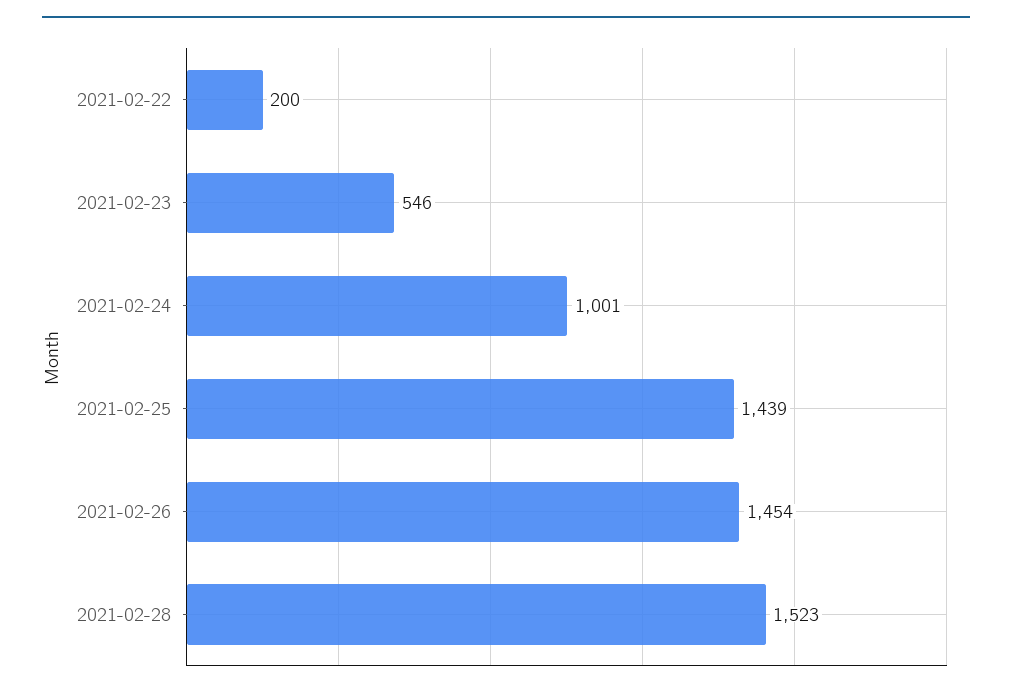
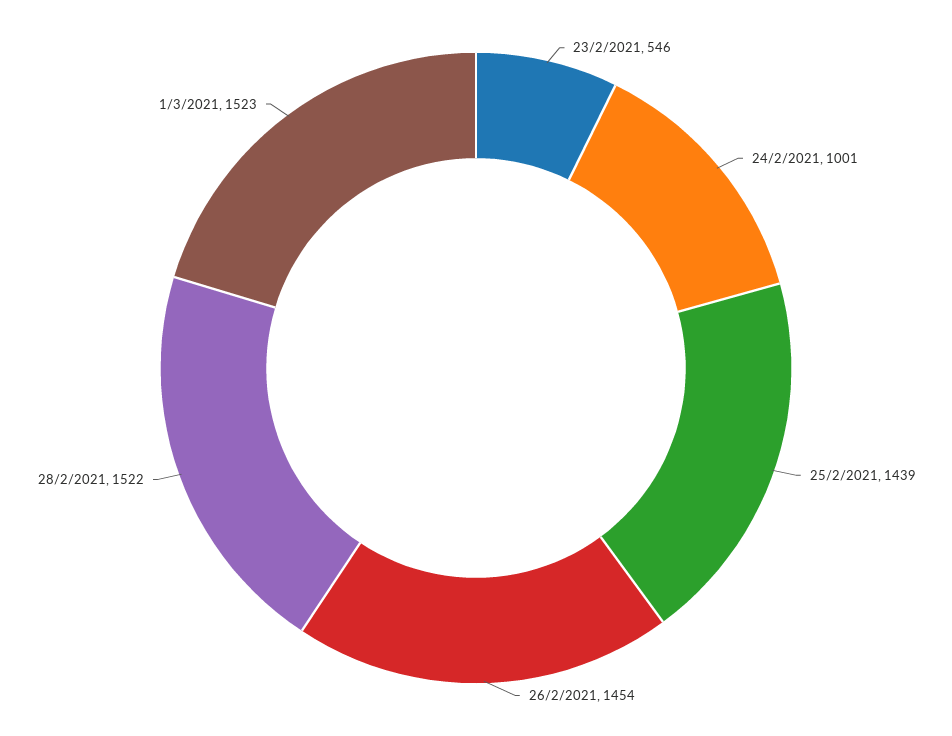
2021-02-22: 200 -> none
2021-02-28: 1523 -> 1522
1/3/2021: none -> 1523

